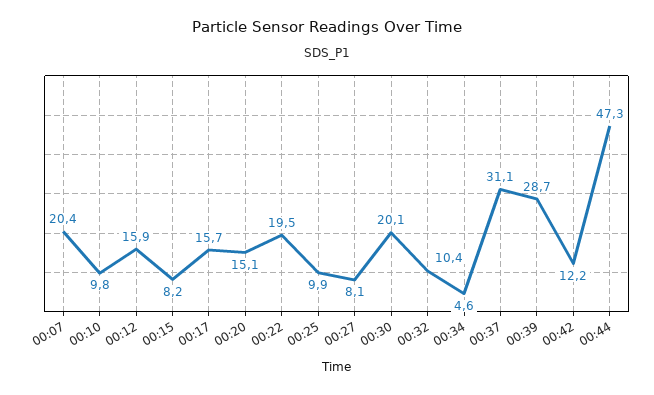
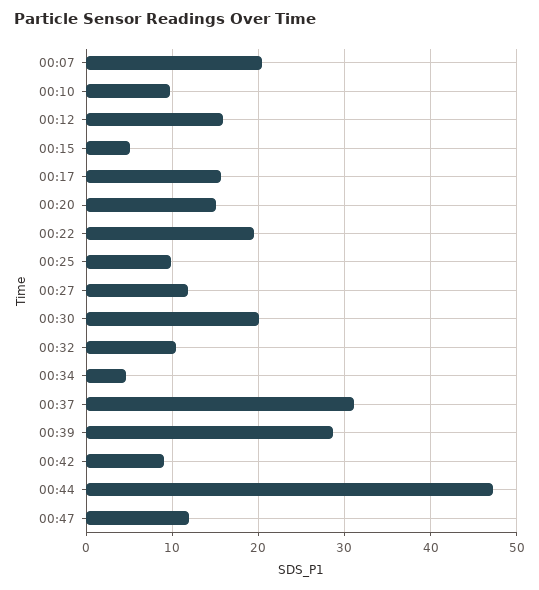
00:15: 8.2 -> 5
00:27: 8.1 -> 12
00:42: 12.2 -> 9
00:47: none -> 12

